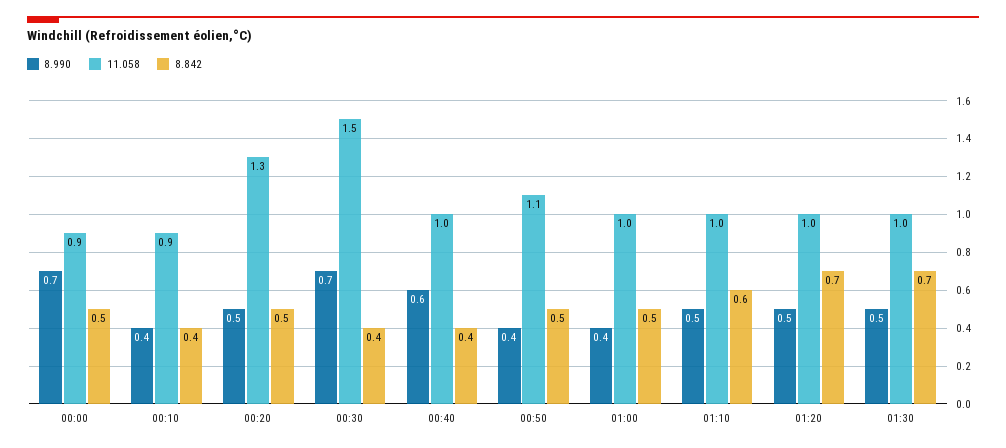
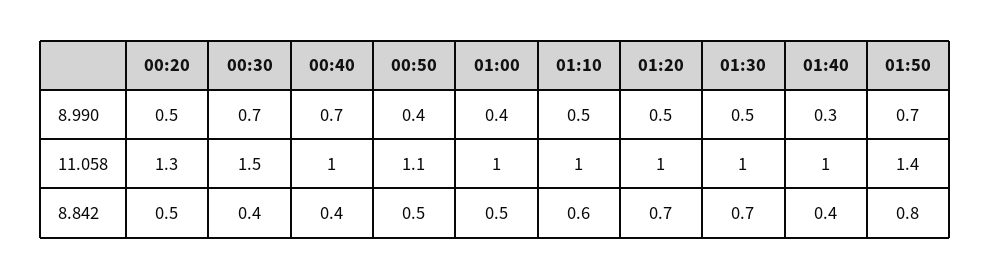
8.990, 00:00: 0.7 -> none
11.058, 00:00: 0.9 -> none
8.842, 00:00: 0.5 -> none
8.990, 00:10: 0.4 -> none
11.058, 00:10: 0.9 -> none
8.842, 00:10: 0.4 -> none
8.990, 00:40: 0.6 -> 0.7
8.990, 01:40: none -> 0.3
8.990, 01:50: none -> 0.7
11.058, 01:40: none -> 1
11.058, 01:50: none -> 1.4
8.842, 01:40: none -> 0.4
8.842, 01:50: none -> 0.8

